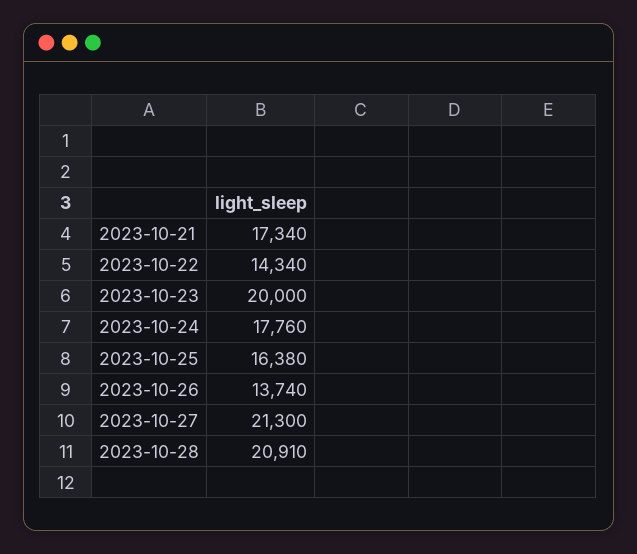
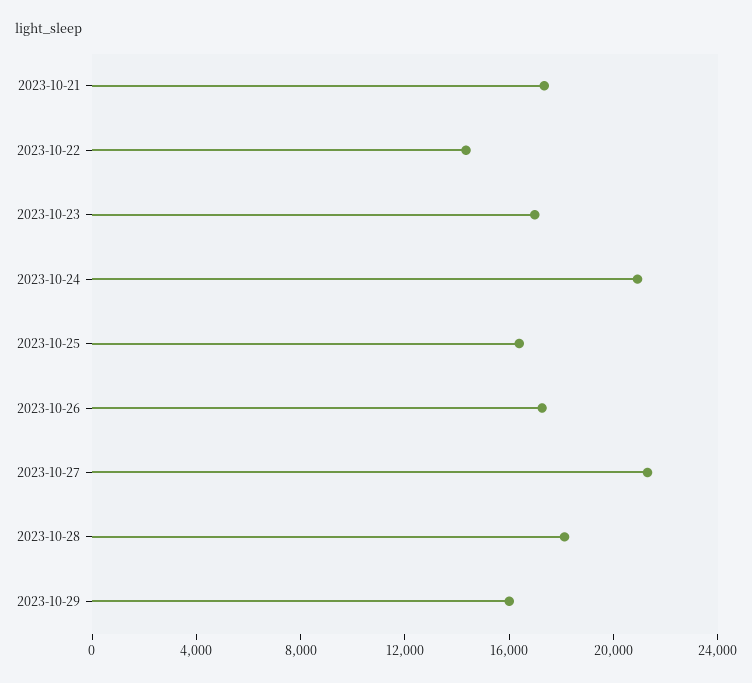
2023-10-23: 20000 -> 17000
2023-10-24: 17760 -> 21000
2023-10-26: 13740 -> 17000
2023-10-28: 20910 -> 18000
2023-10-29: none -> 16000

